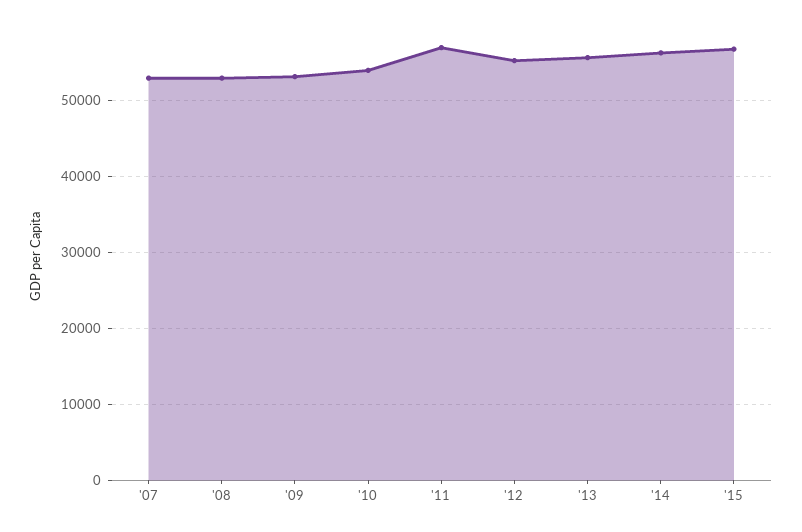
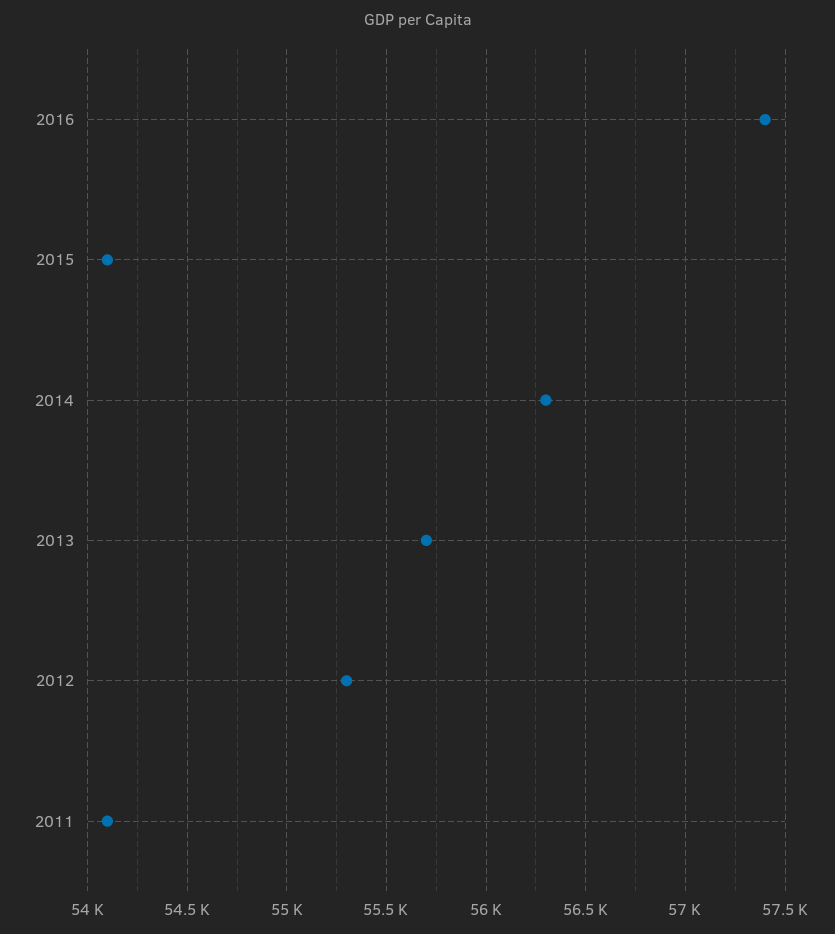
'07: 53000 -> none
'08: 53000 -> none
'09: 53000 -> none
'10: 54000 -> none
'11: 57000 -> 54100
'15: 57000 -> 54100
2016: none -> 57400

